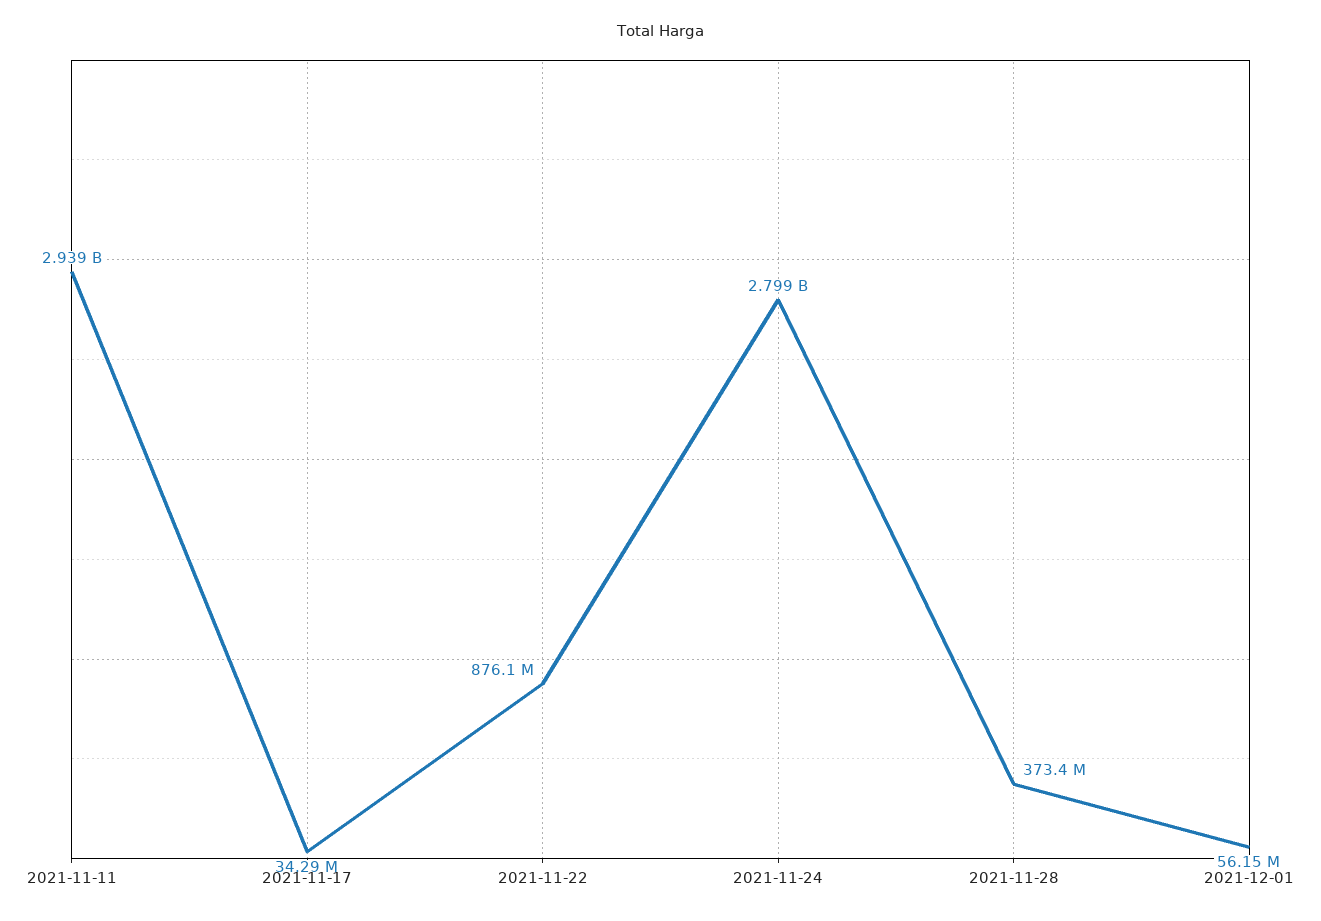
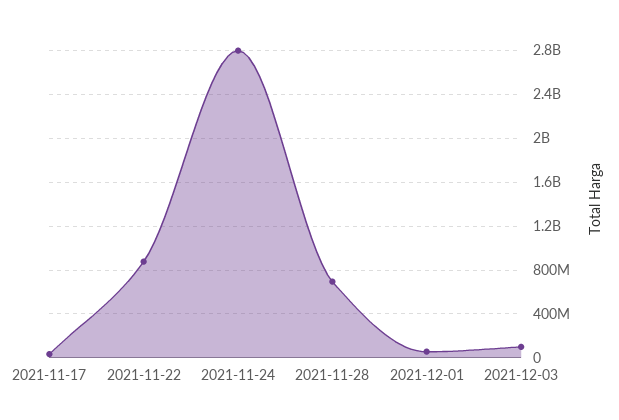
2021-11-11: 2939000000 -> none
2021-11-28: 373400000 -> 700000000
2021-12-03: none -> 100000000

